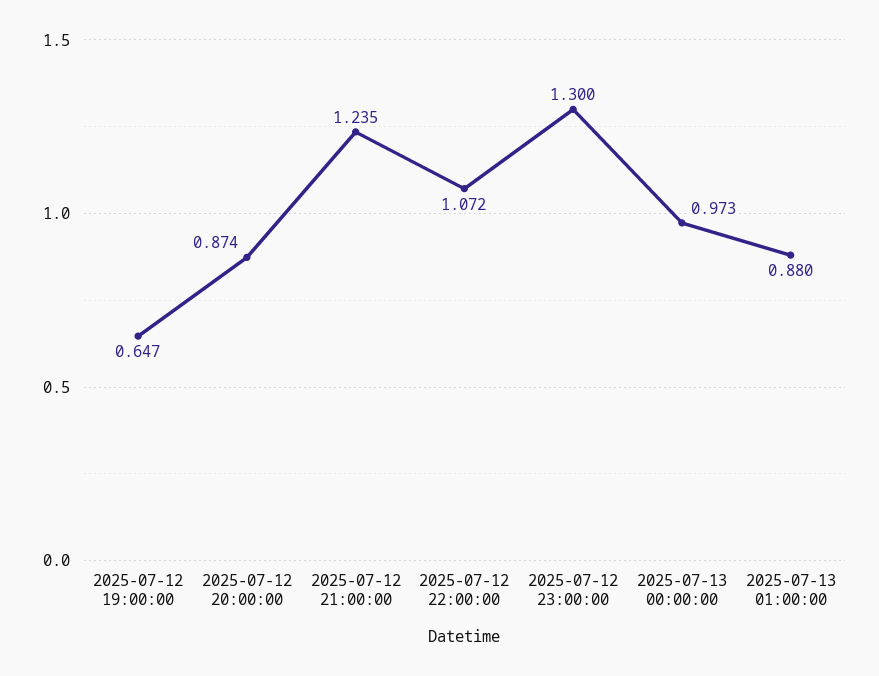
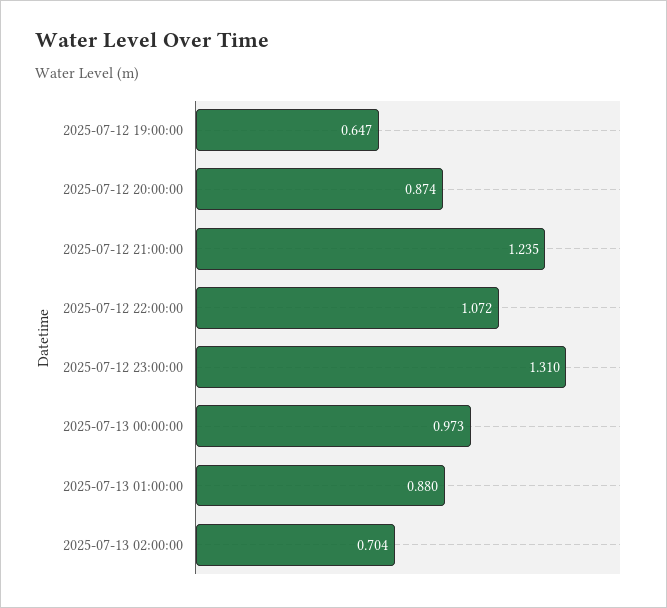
2025-07-12 23:00:00: 1.3 -> 1.31
2025-07-13 02:00:00: none -> 0.704

